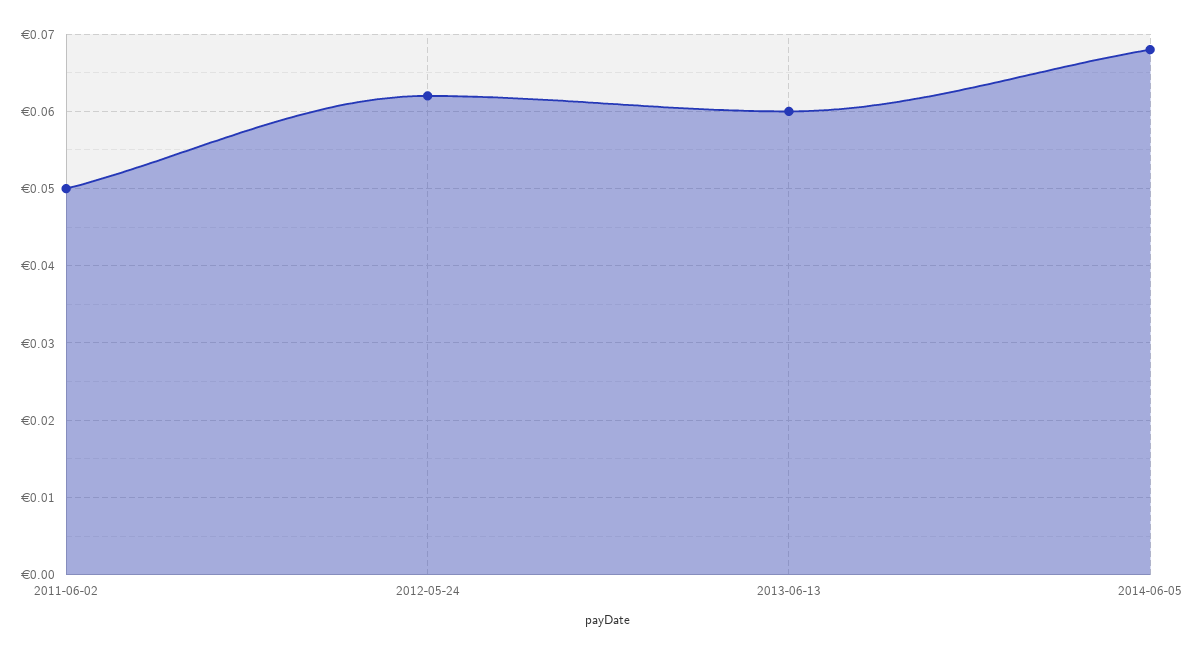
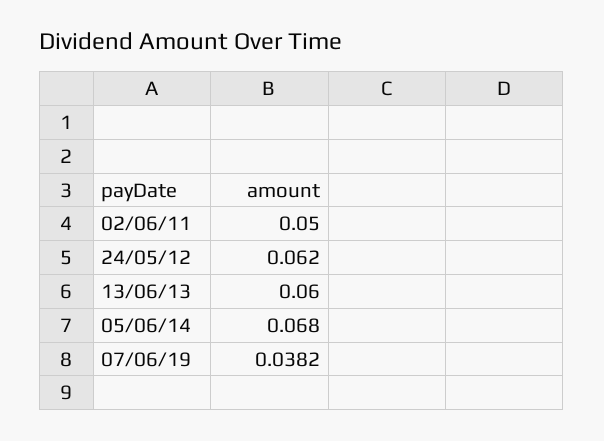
07/06/19: none -> 0.0382

